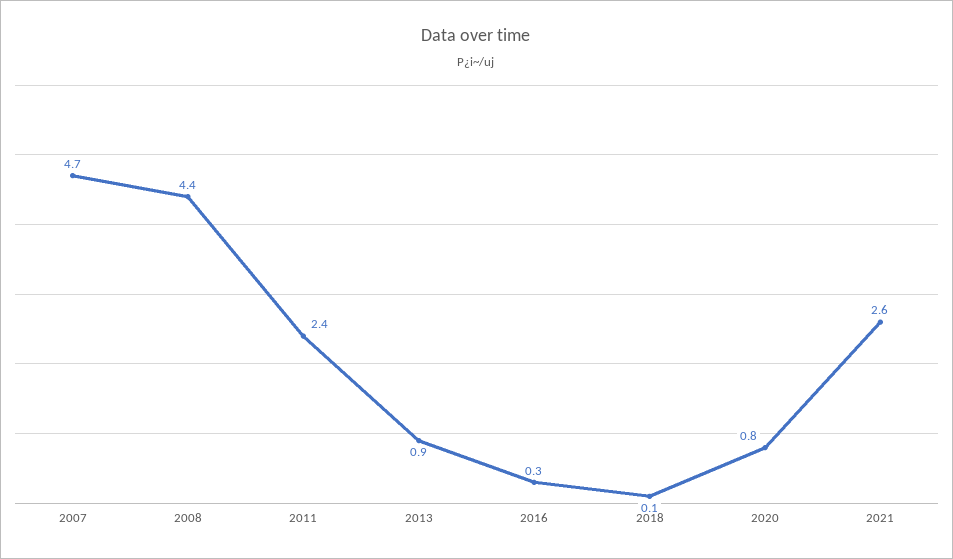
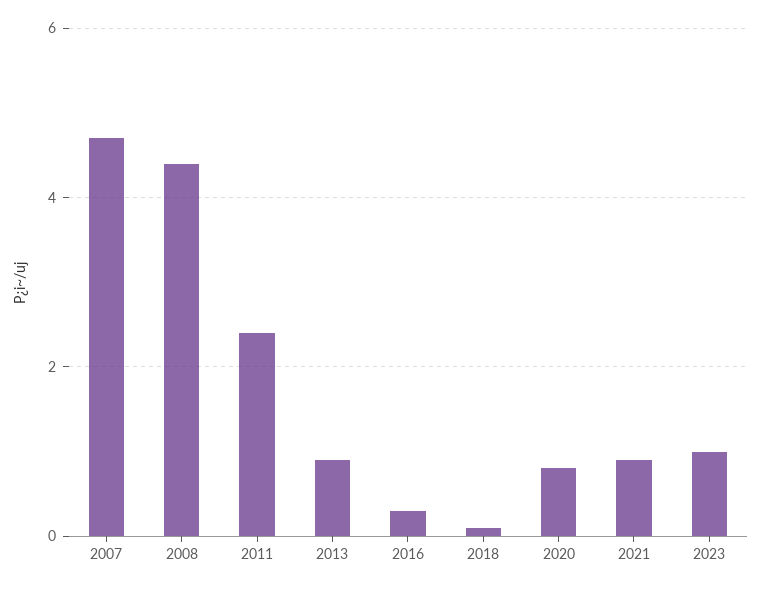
2021: 2.6 -> 1
2023: none -> 1

